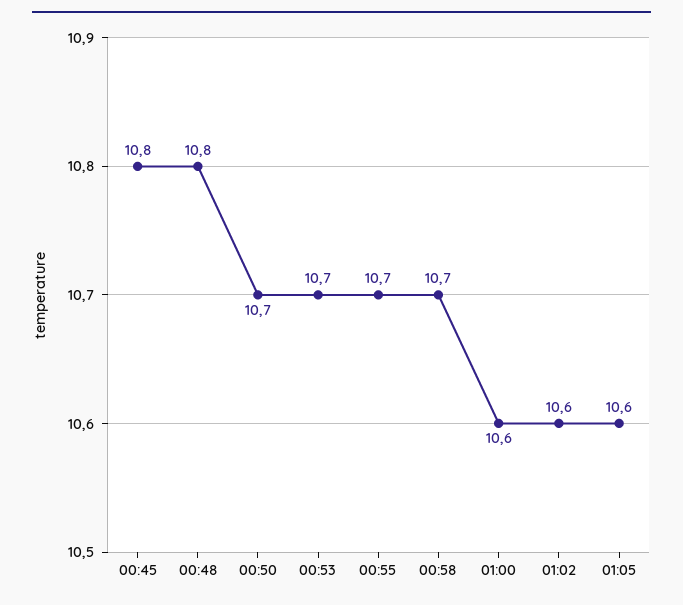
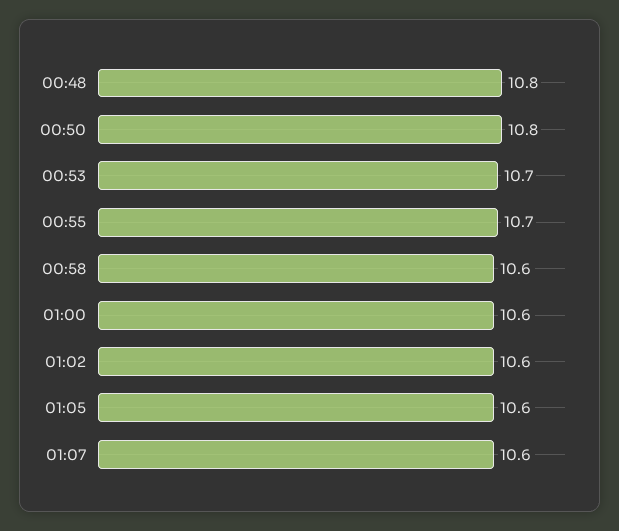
00:45: 10.8 -> none
00:50: 10.7 -> 10.8
00:58: 10.7 -> 10.6
01:07: none -> 10.6

